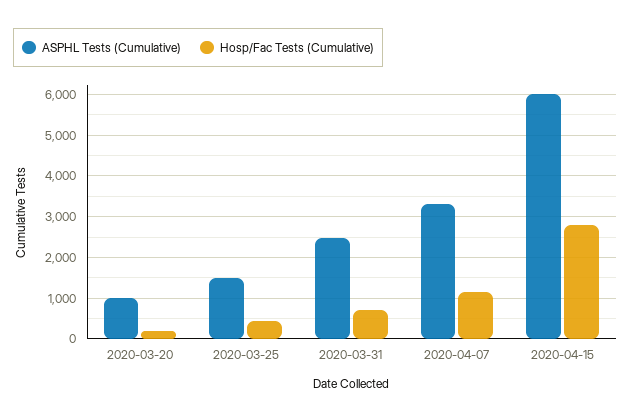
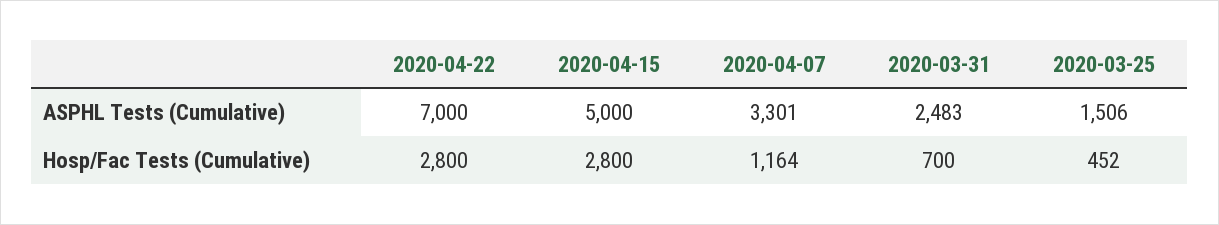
ASPHL Tests (Cumulative), 2020-03-20: 1000 -> none
Hosp/Fac Tests (Cumulative), 2020-03-20: 200 -> none
ASPHL Tests (Cumulative), 2020-04-15: 6000 -> 5000
ASPHL Tests (Cumulative), 2020-04-22: none -> 7000
Hosp/Fac Tests (Cumulative), 2020-04-22: none -> 2800

